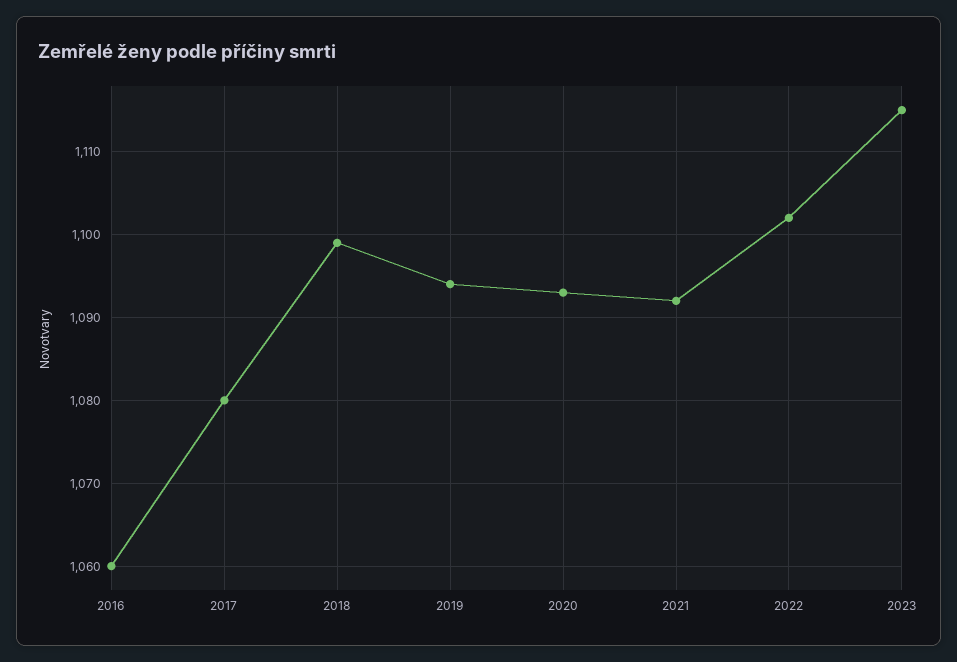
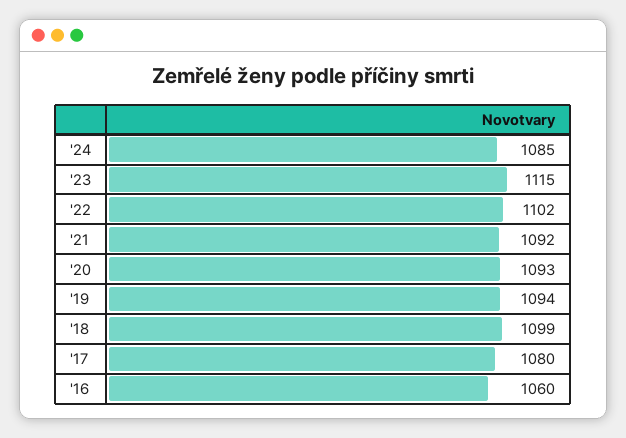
'24: none -> 1085

